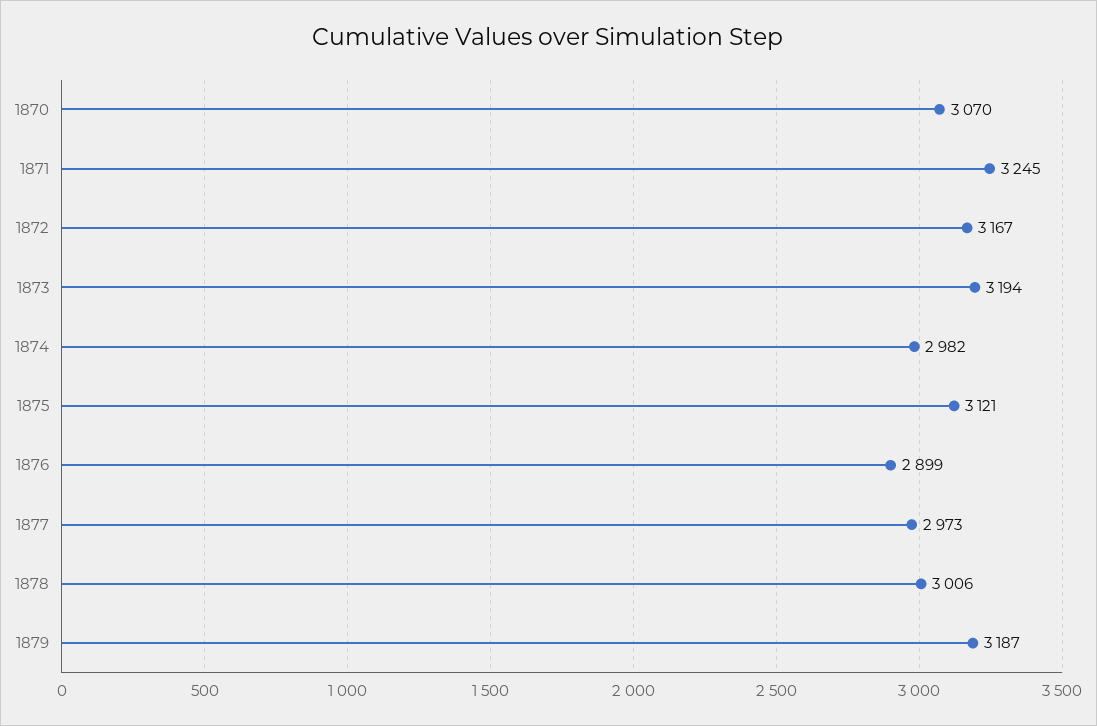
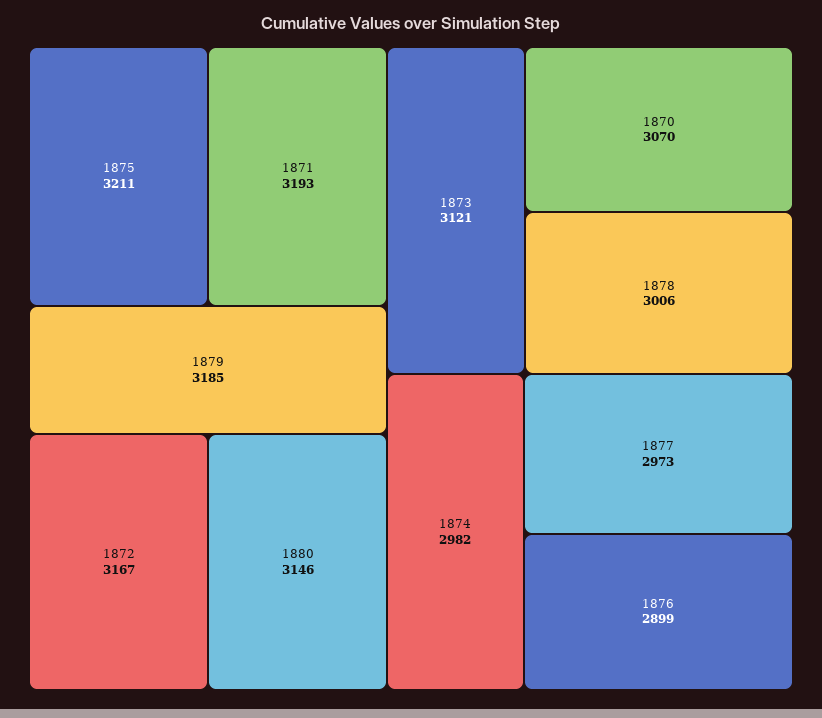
1871: 3245 -> 3193
1873: 3194 -> 3121
1875: 3121 -> 3211
1879: 3187 -> 3185
1880: none -> 3146

